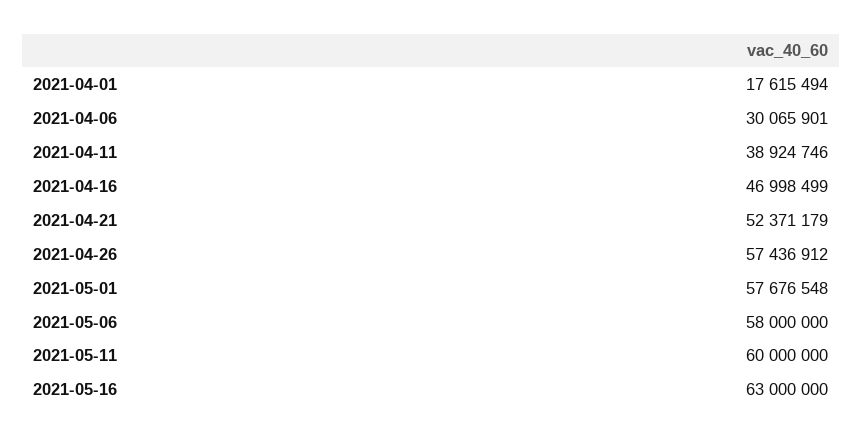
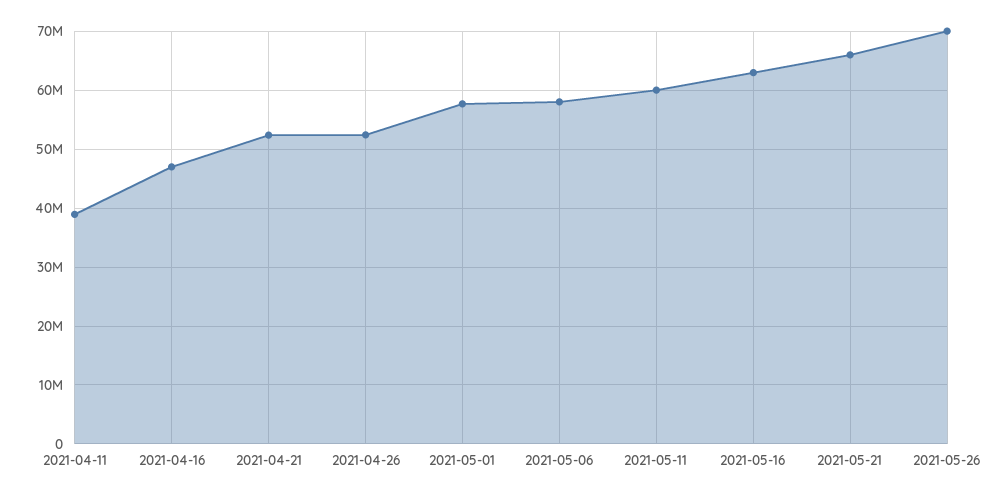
2021-04-01: 17615494 -> none
2021-04-06: 30065901 -> none
2021-04-26: 57436912 -> 52000000
2021-05-21: none -> 66000000
2021-05-26: none -> 70000000

